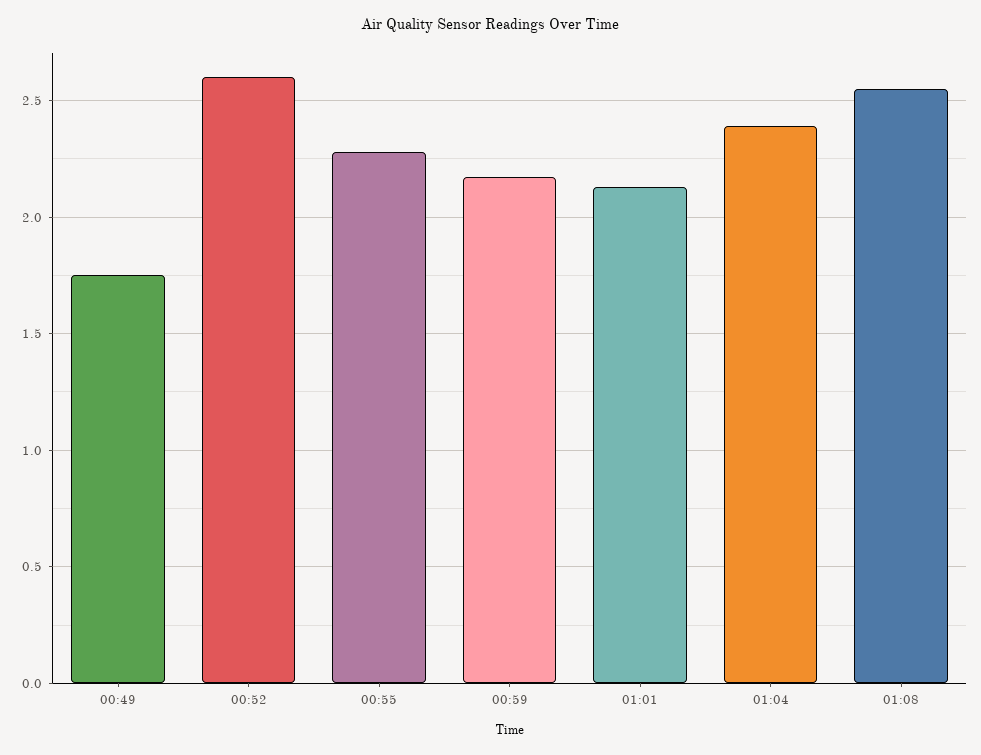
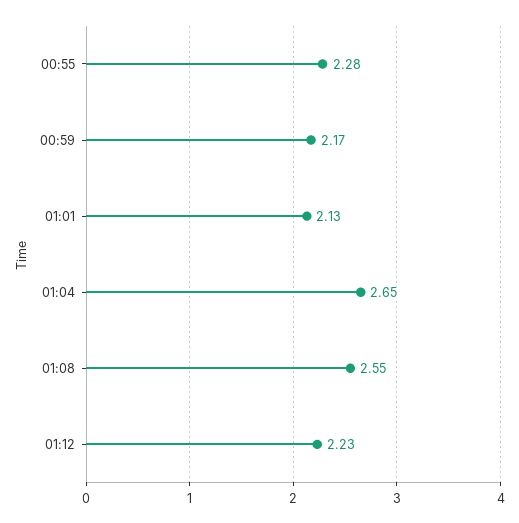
00:49: 1.75 -> none
00:52: 2.6 -> none
01:04: 2.4 -> 2.65
01:12: none -> 2.23

